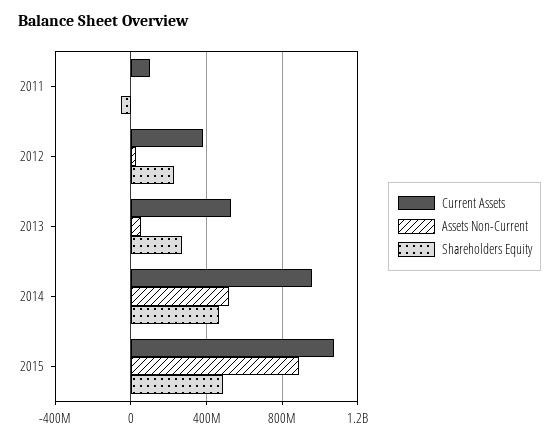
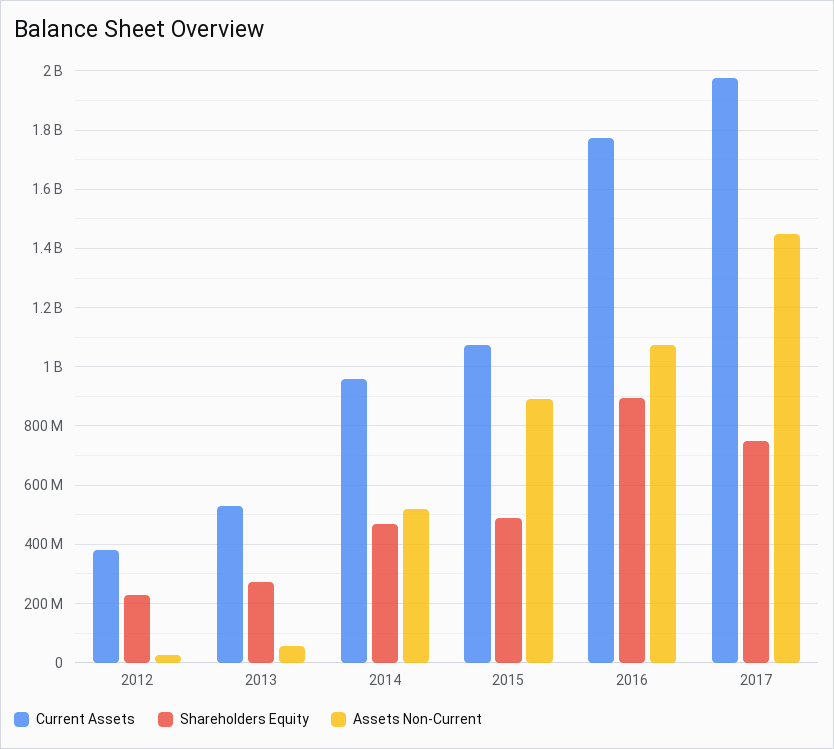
Current Assets, 2011: 100000000 -> none
Assets Non-Current, 2011: 0 -> none
Shareholders Equity, 2011: -50000000 -> none
Current Assets, 2016: none -> 1775000000
Shareholders Equity, 2016: none -> 900000000
Assets Non-Current, 2016: none -> 1075000000
Current Assets, 2017: none -> 1975000000
Shareholders Equity, 2017: none -> 750000000
Assets Non-Current, 2017: none -> 1450000000

